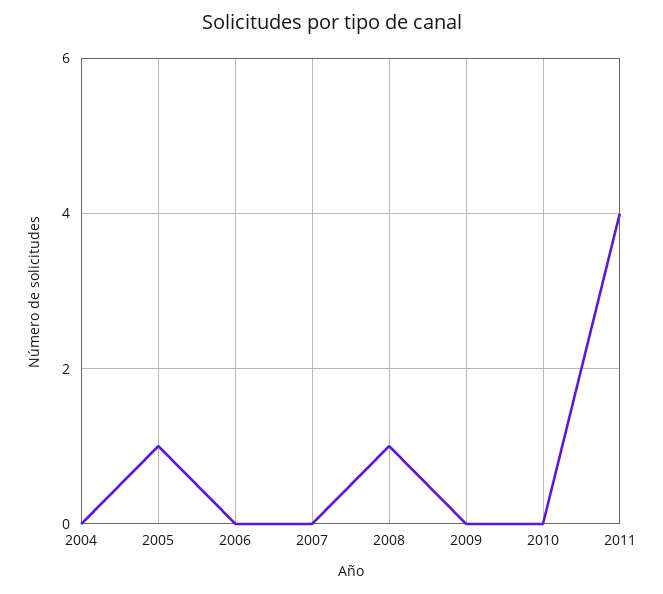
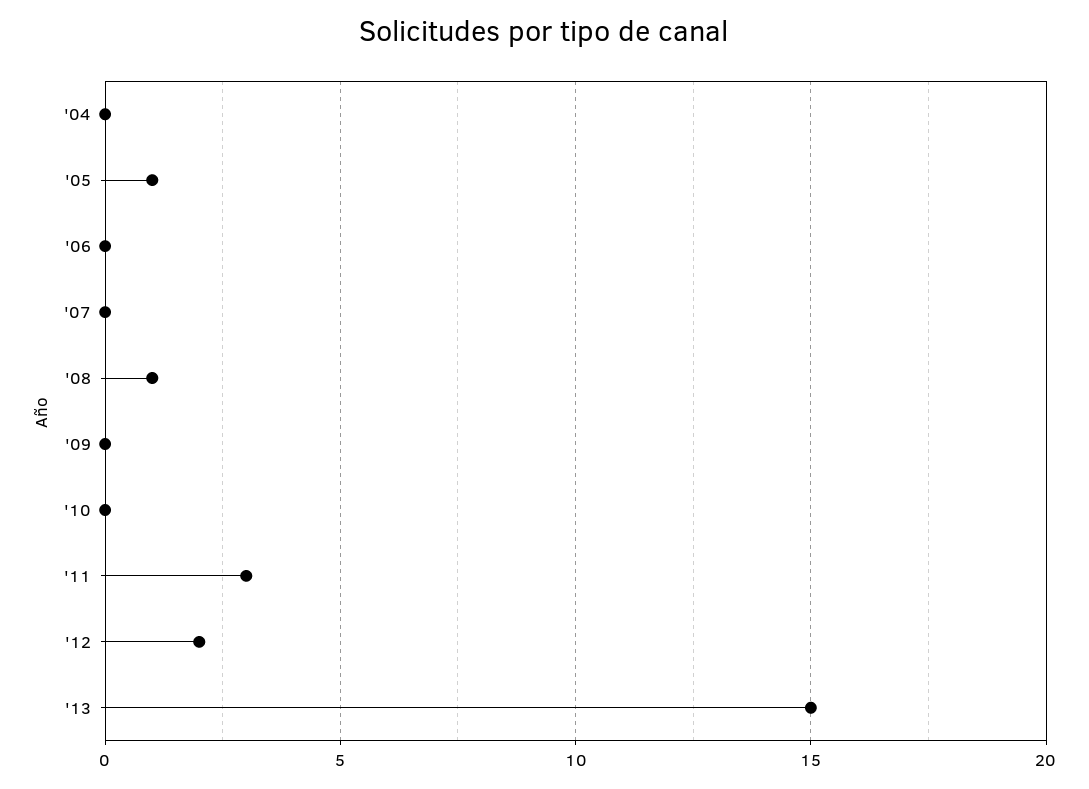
2011: 4 -> 3
'12: none -> 2
'13: none -> 15

